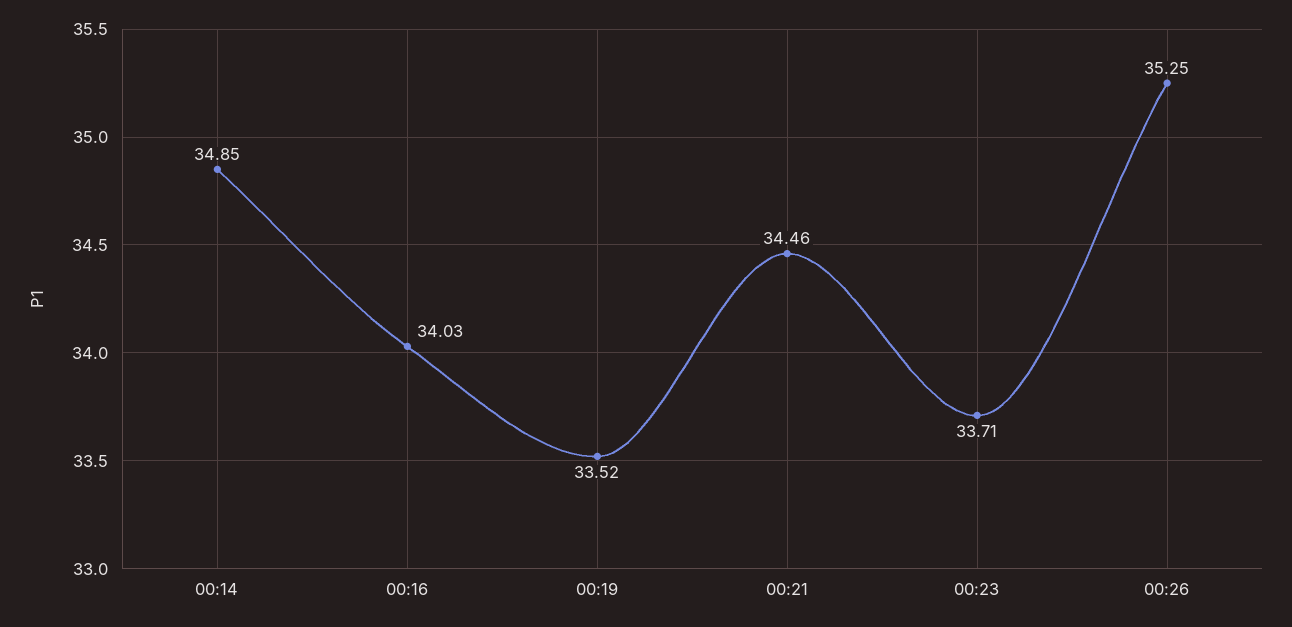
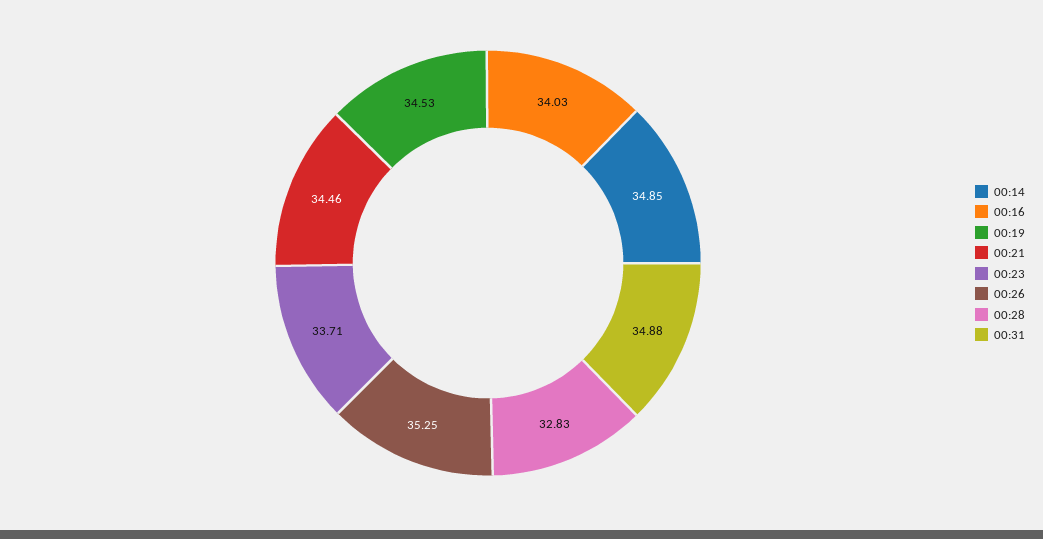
00:19: 33.52 -> 34.53
00:28: none -> 32.83
00:31: none -> 34.88

